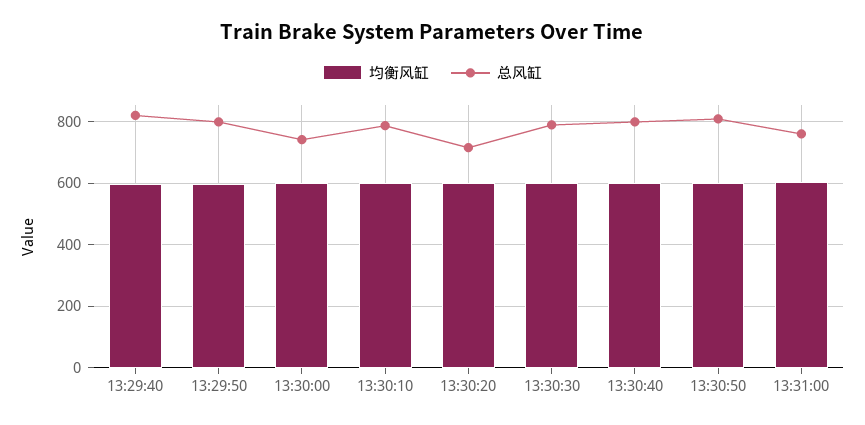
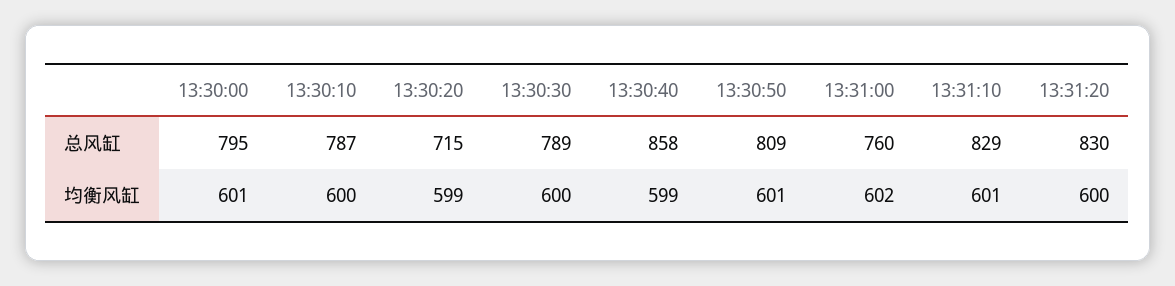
均衡风缸, 13:29:40: 600 -> none
总风缸, 13:29:40: 820 -> none
均衡风缸, 13:29:50: 600 -> none
总风缸, 13:29:50: 800 -> none
总风缸, 13:30:00: 740 -> 795
总风缸, 13:30:40: 800 -> 858
总风缸, 13:31:10: none -> 829
总风缸, 13:31:20: none -> 830
均衡风缸, 13:31:10: none -> 601
均衡风缸, 13:31:20: none -> 600

